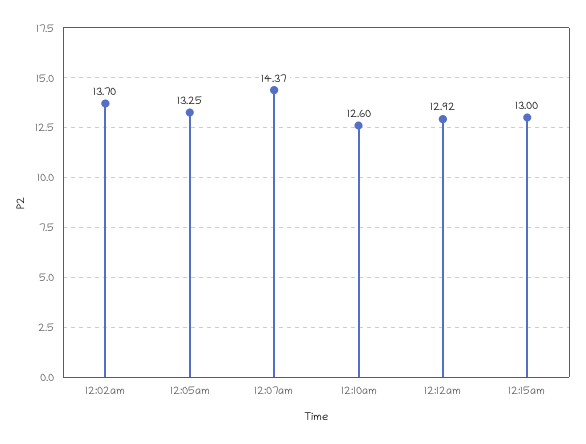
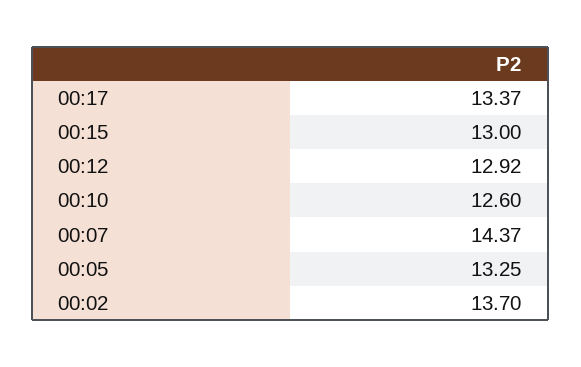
00:17: none -> 13.37

